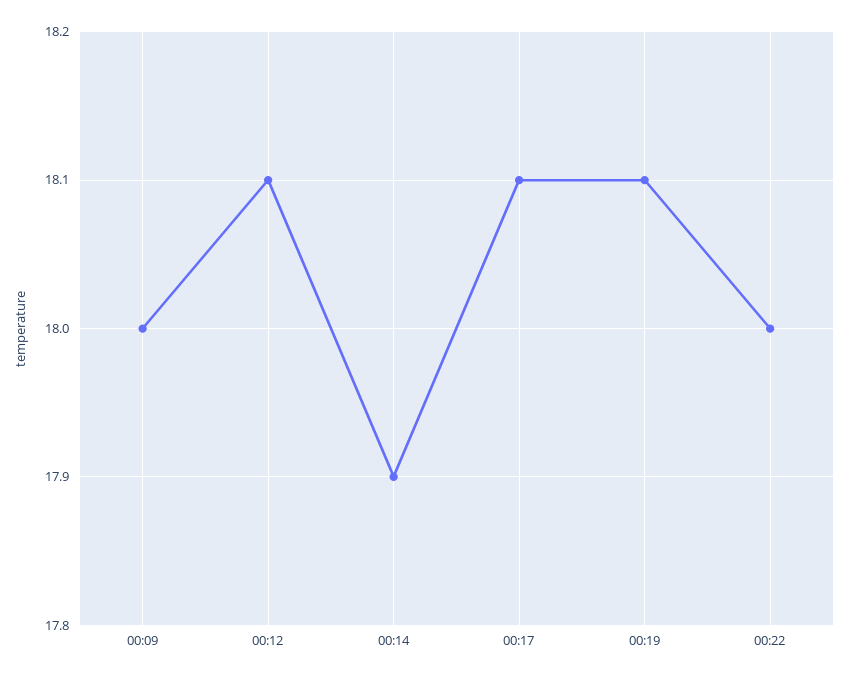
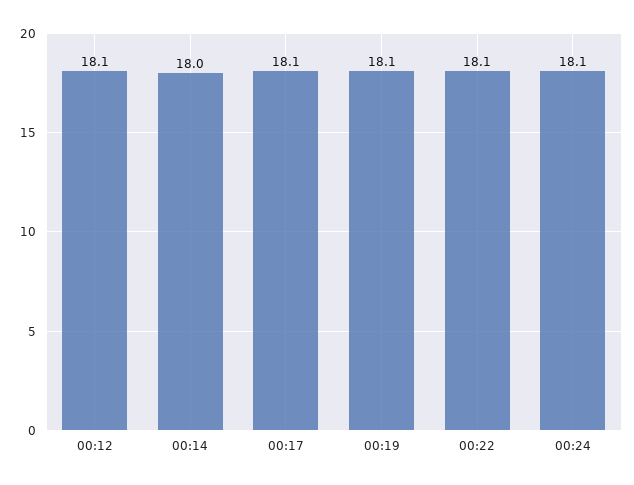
00:09: 18 -> none
00:14: 17.9 -> 18
00:22: 18 -> 18.1
00:24: none -> 18.1

